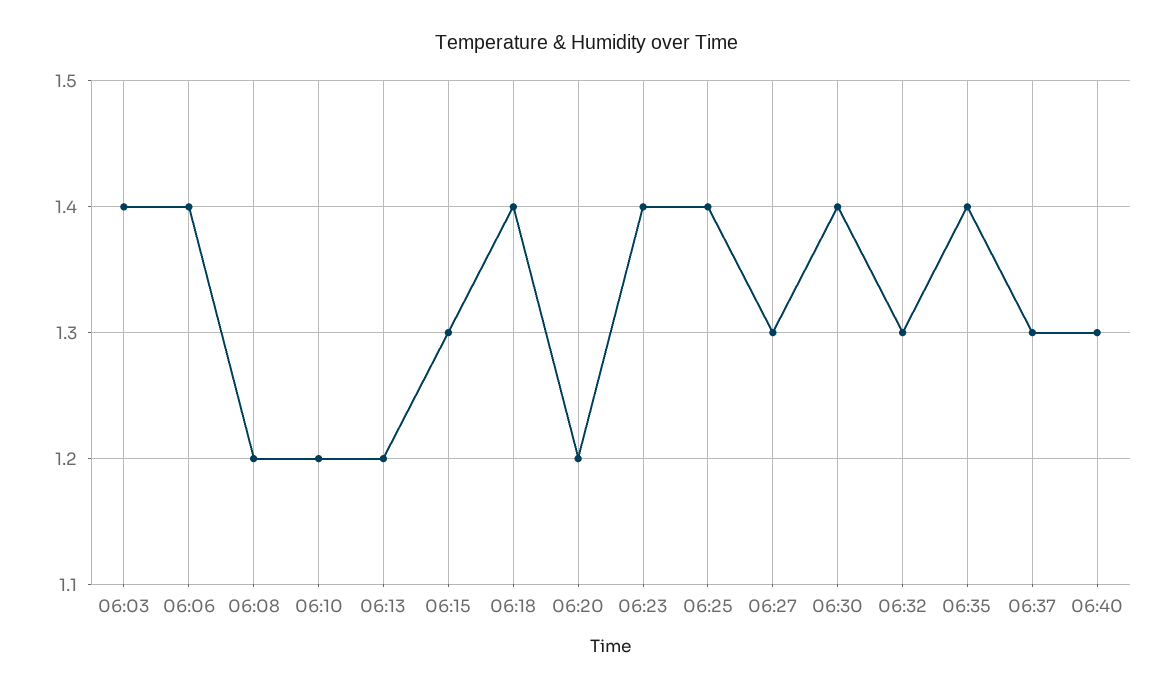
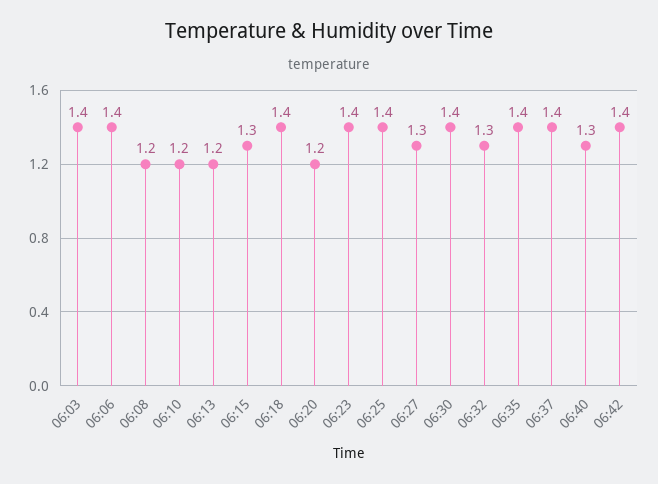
06:37: 1.3 -> 1.4
06:42: none -> 1.4

